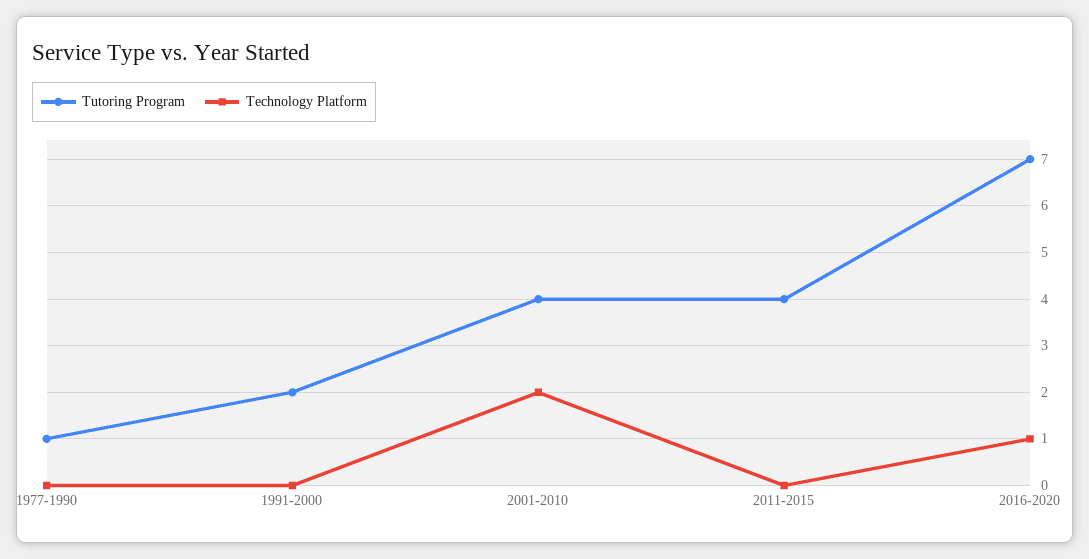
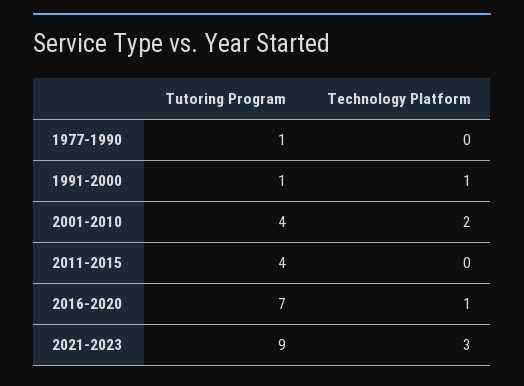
Tutoring Program, 1991-2000: 2 -> 1
Technology Platform, 1991-2000: 0 -> 1
Tutoring Program, 2021-2023: none -> 9
Technology Platform, 2021-2023: none -> 3

